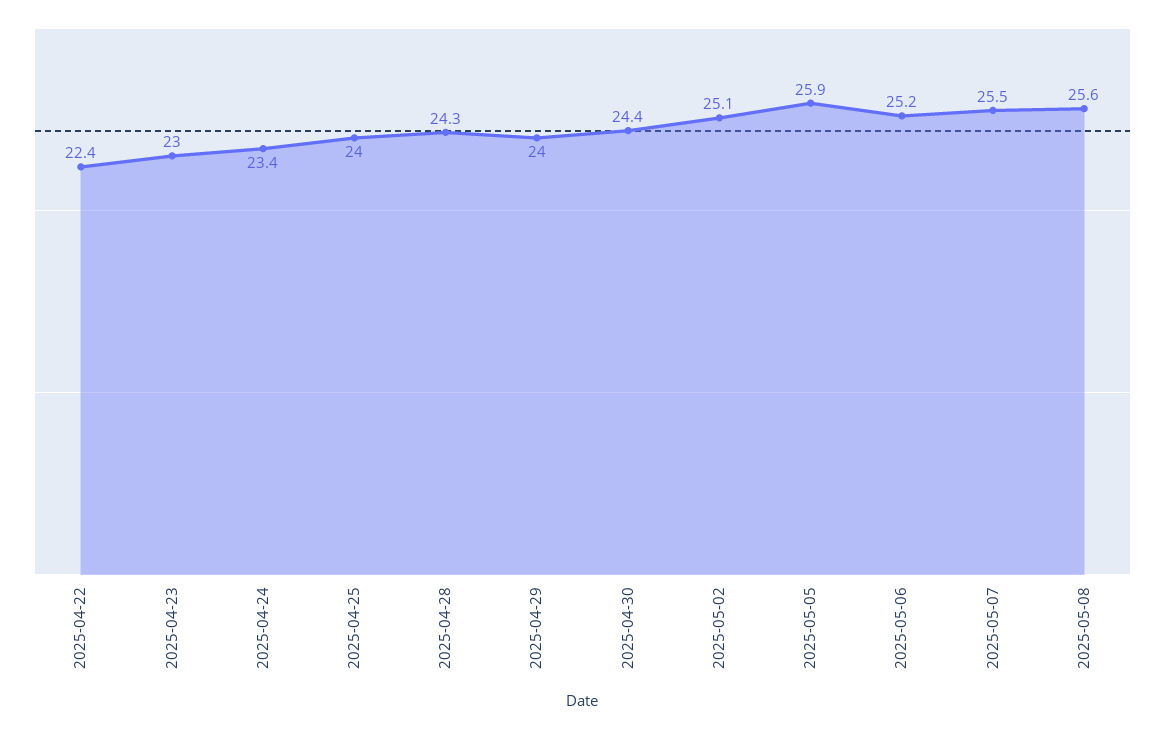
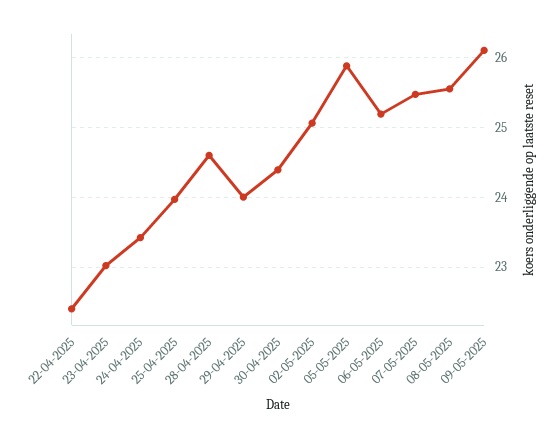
2025-04-28: 24.3 -> 24.6
09-05-2025: none -> 26.1

